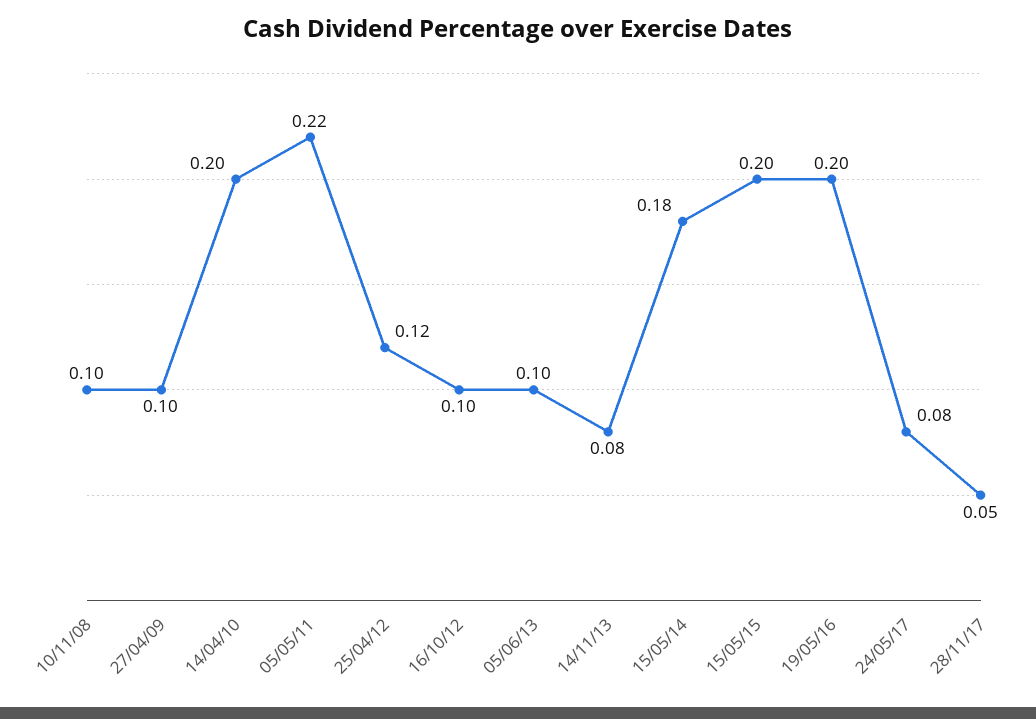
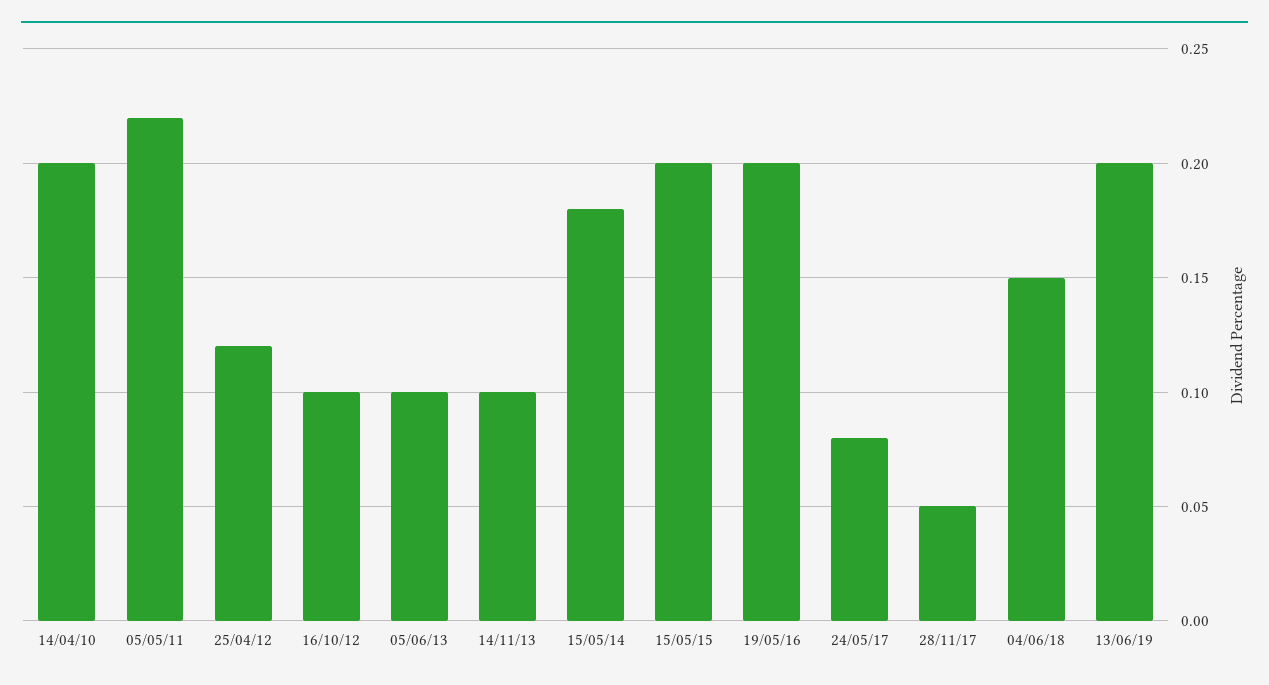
10/11/08: 0.1 -> none
27/04/09: 0.1 -> none
14/11/13: 0.08 -> 0.1
04/06/18: none -> 0.15
13/06/19: none -> 0.2

